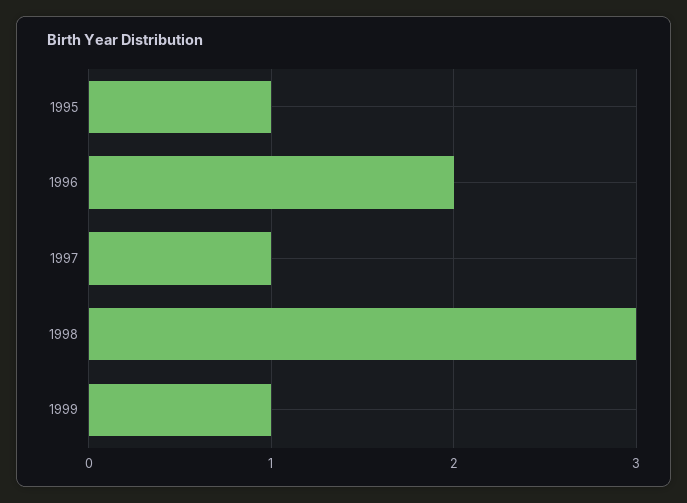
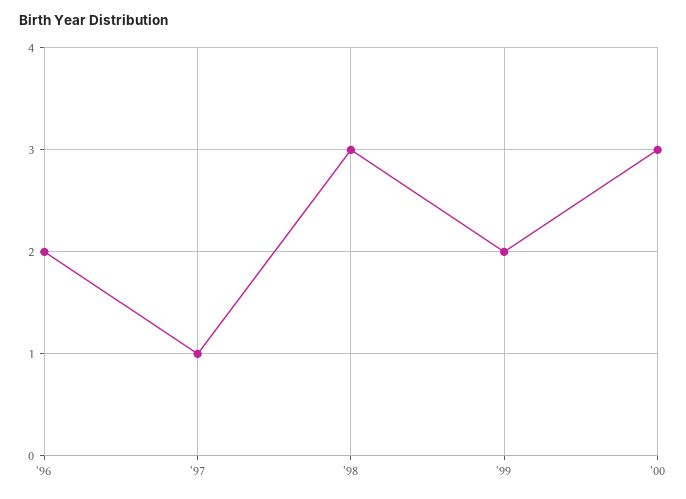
1995: 1 -> none
1999: 1 -> 2
'00: none -> 3

